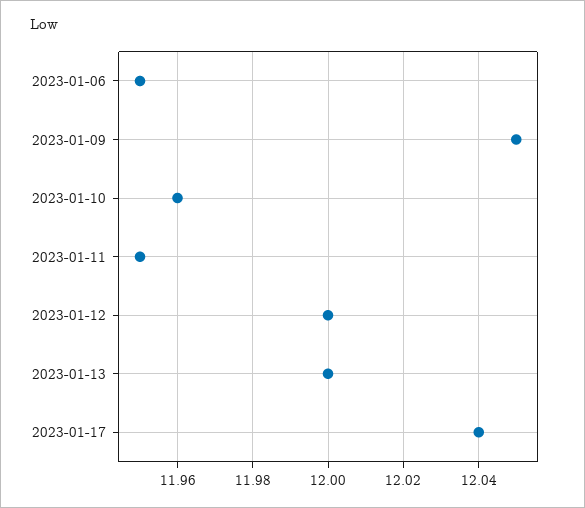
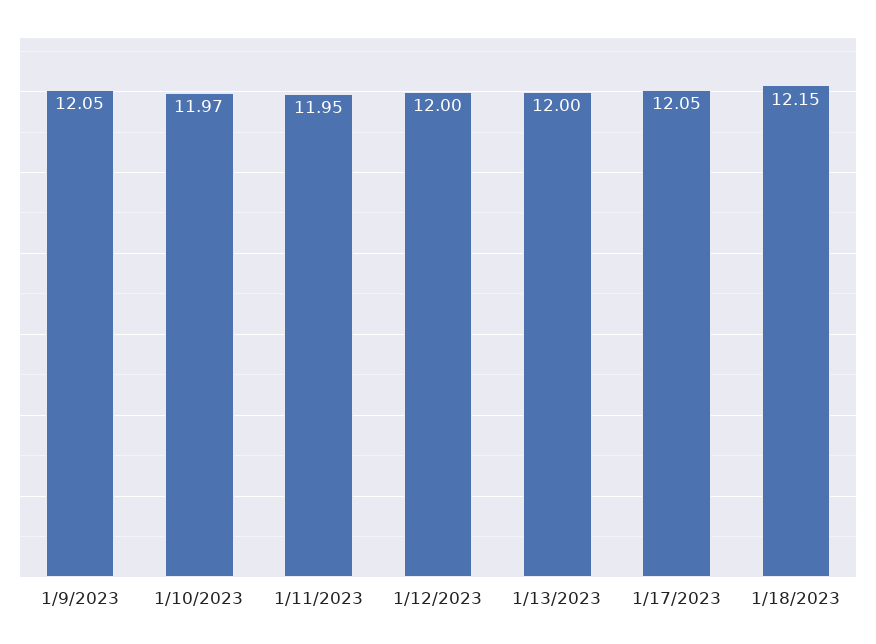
2023-01-06: 11.95 -> none
2023-01-10: 11.96 -> 11.97
2023-01-17: 12.04 -> 12.05
1/18/2023: none -> 12.15

